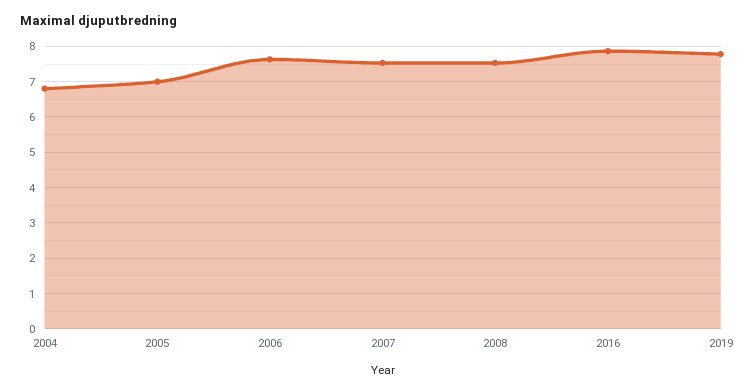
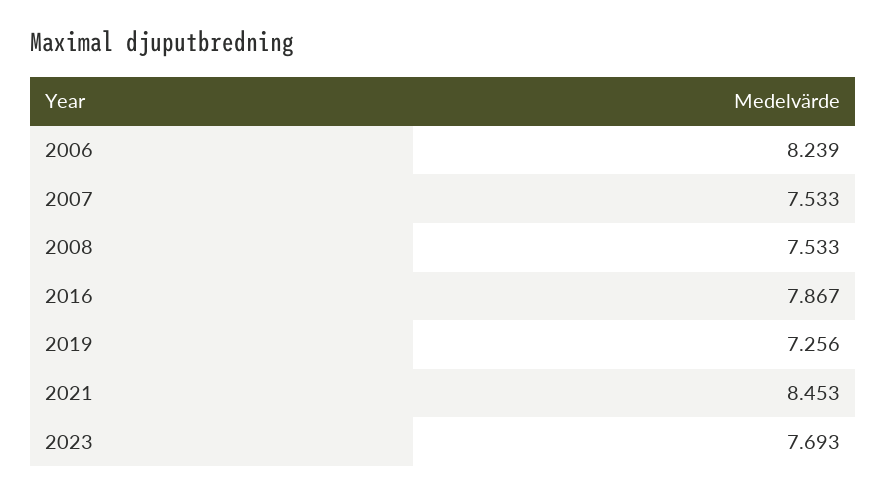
2004: 6.8 -> none
2005: 7 -> none
2006: 7.6 -> 8.239
2019: 7.8 -> 7.256
2021: none -> 8.453
2023: none -> 7.693

